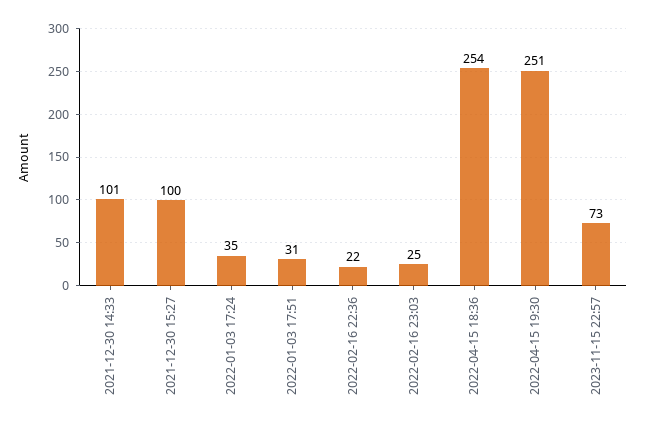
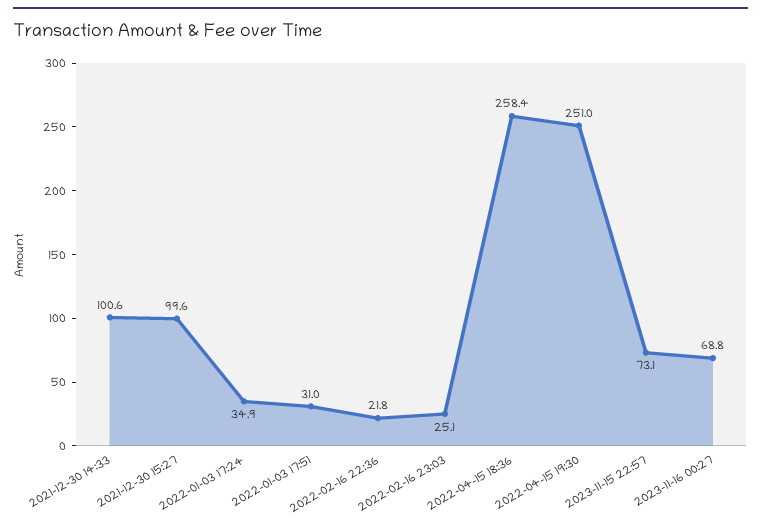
2022-04-15 18:36: 254 -> 258.4
2023-11-16 00:27: none -> 68.8

